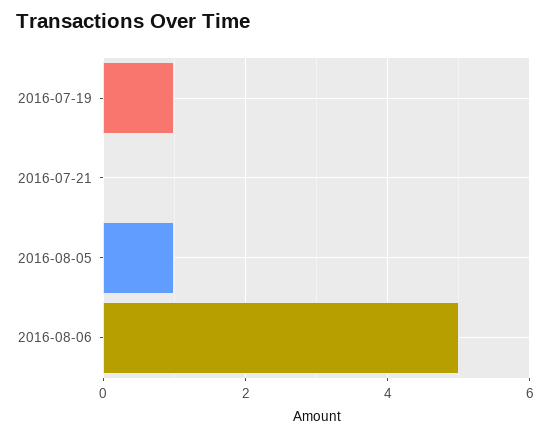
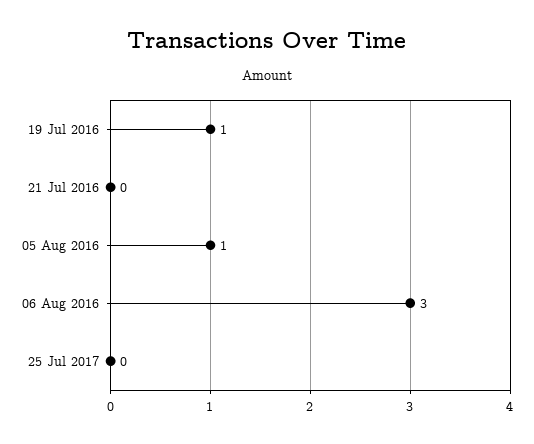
2016-08-06: 5 -> 3
25 Jul 2017: none -> 0

